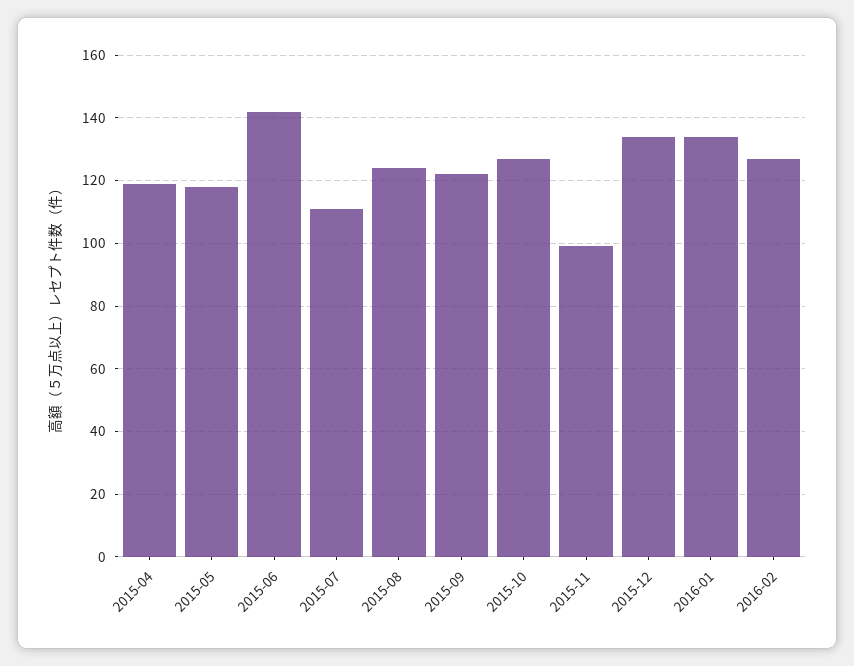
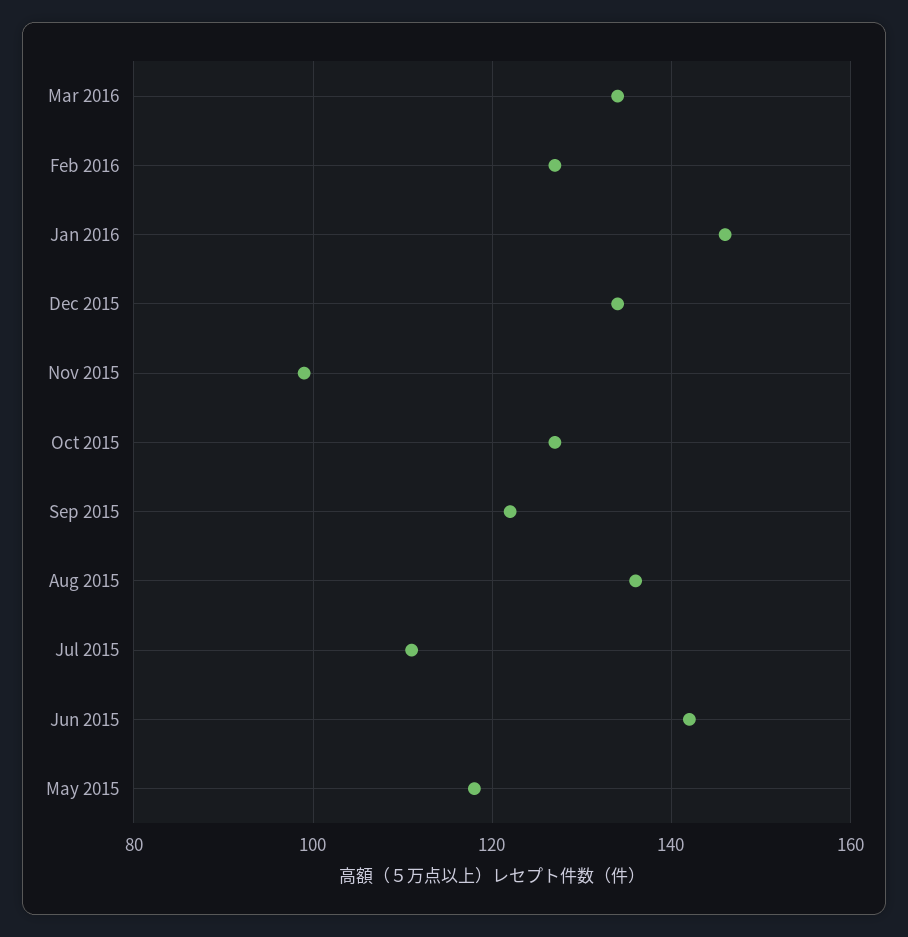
2015-04: 120 -> none
2015-08: 125 -> 135
2016-01: 135 -> 145
Mar 2016: none -> 135

